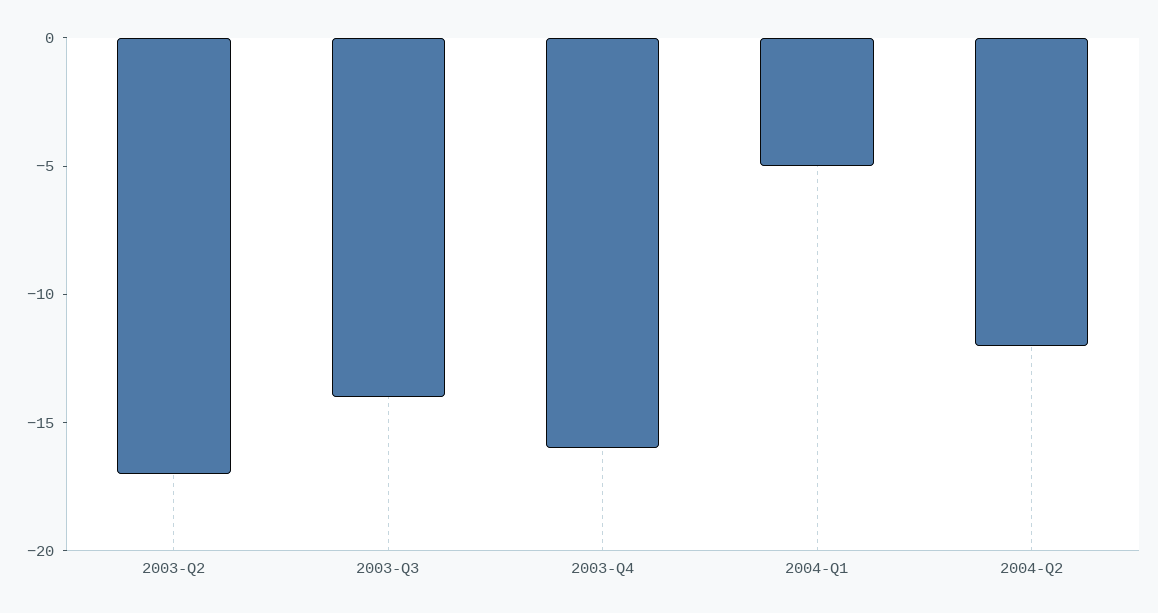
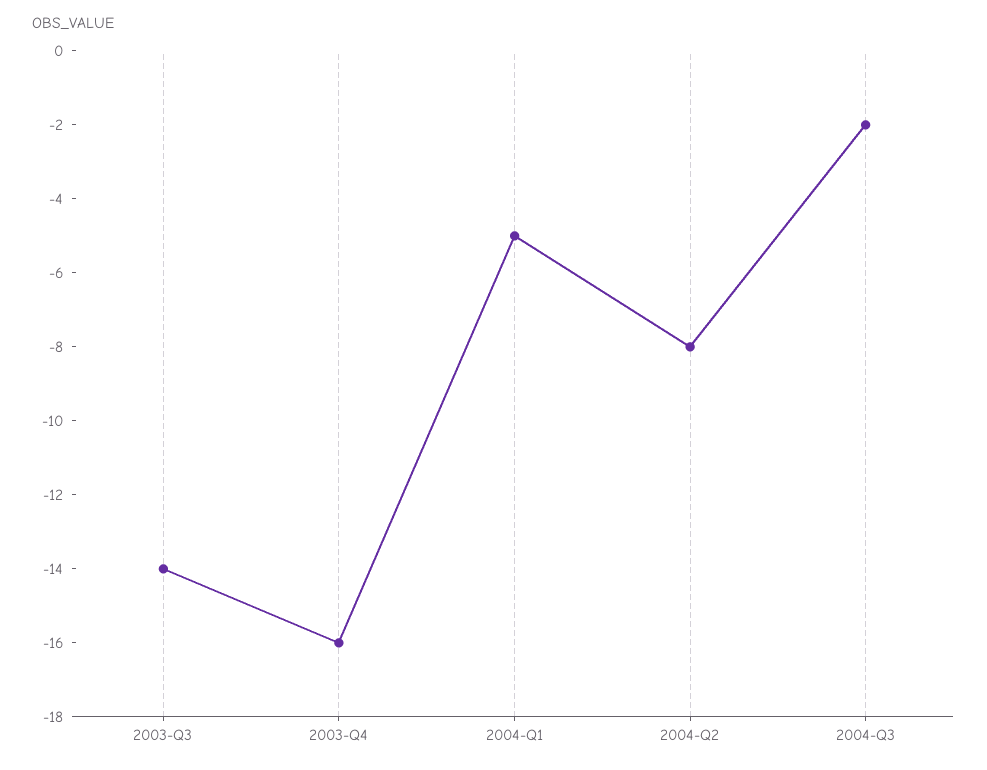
2003-Q2: -17 -> none
2004-Q2: -12 -> -8
2004-Q3: none -> -2

